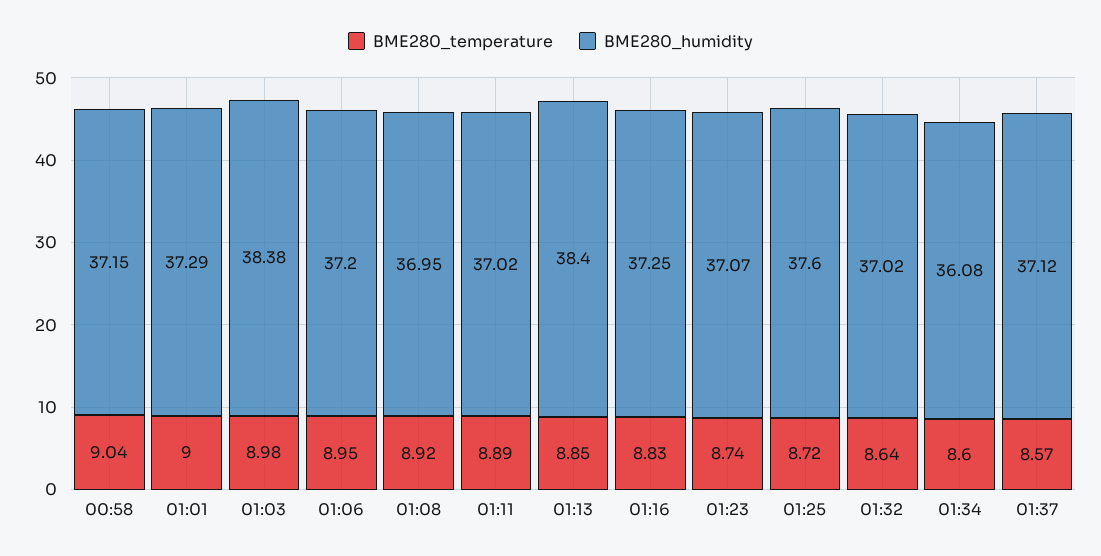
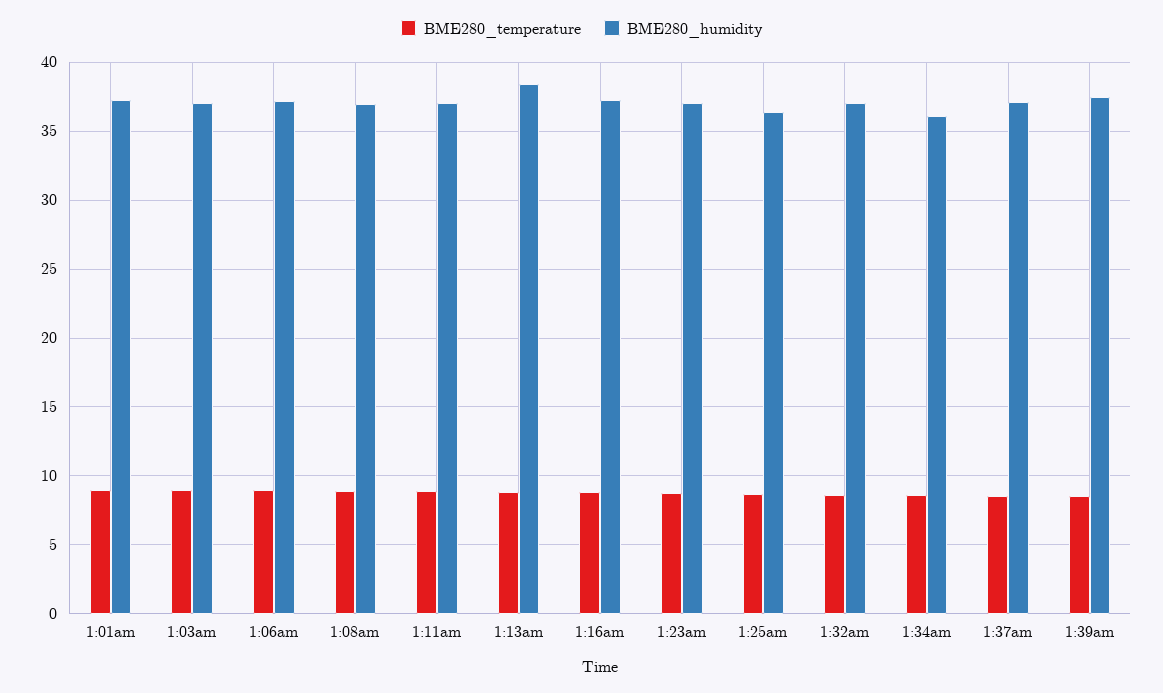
BME280_temperature, 00:58: 9.04 -> none
BME280_humidity, 00:58: 37.15 -> none
BME280_humidity, 01:03: 38.38 -> 37
BME280_humidity, 01:25: 37.6 -> 36.5
BME280_temperature, 1:39am: none -> 8.5
BME280_humidity, 1:39am: none -> 37.5

